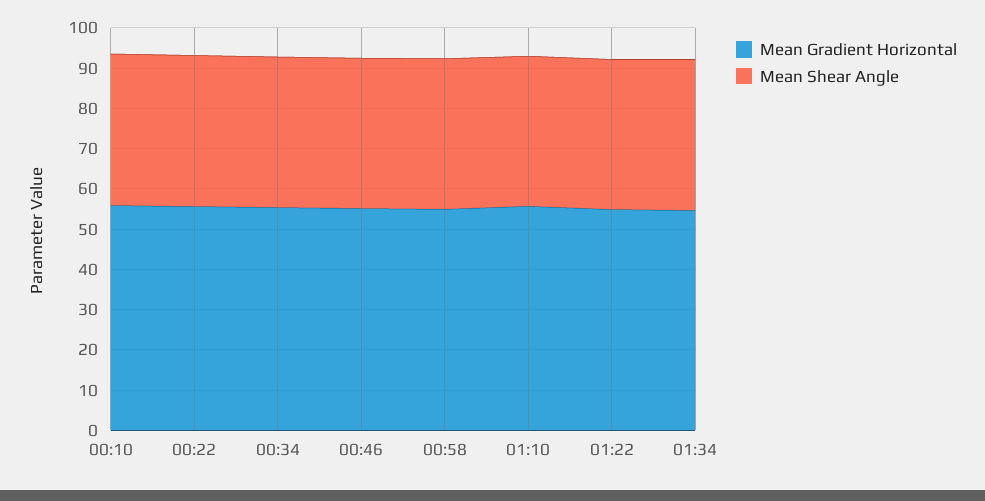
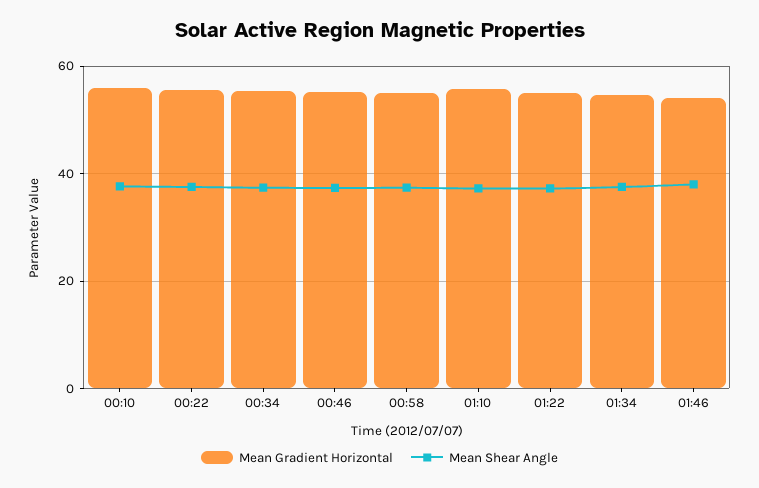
Mean Gradient Horizontal, 01:46: none -> 54
Mean Shear Angle, 01:46: none -> 38

